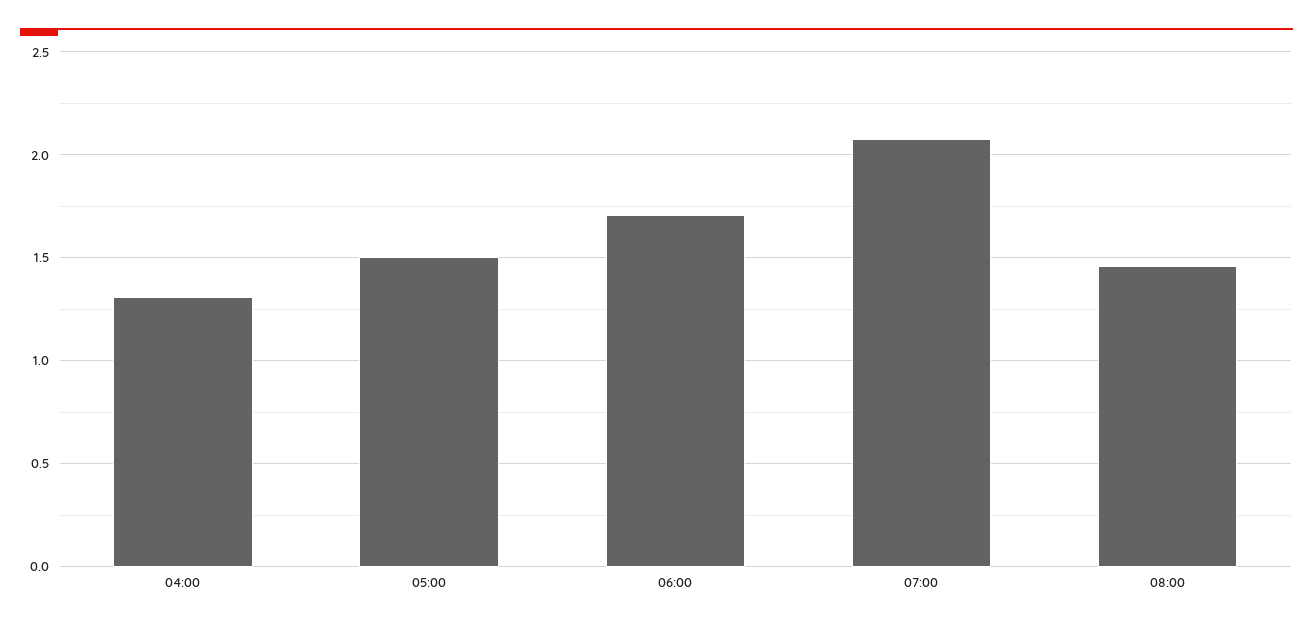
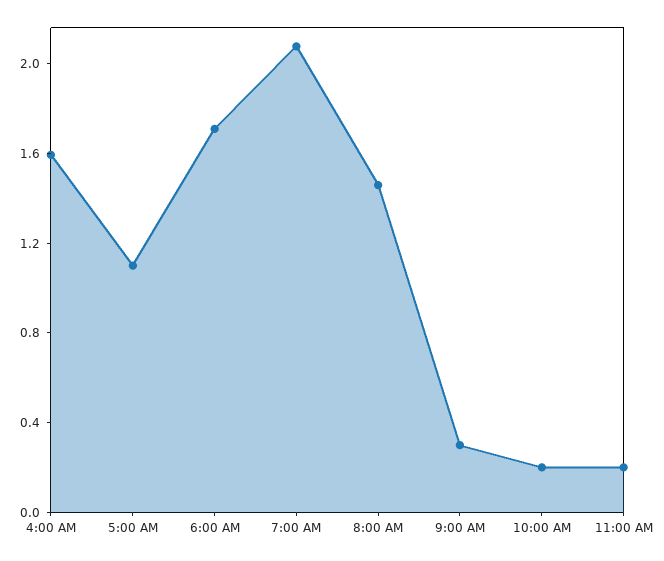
04:00: 1.3 -> 1.6
05:00: 1.5 -> 1.1
9:00 AM: none -> 0.3
10:00 AM: none -> 0.2
11:00 AM: none -> 0.2

